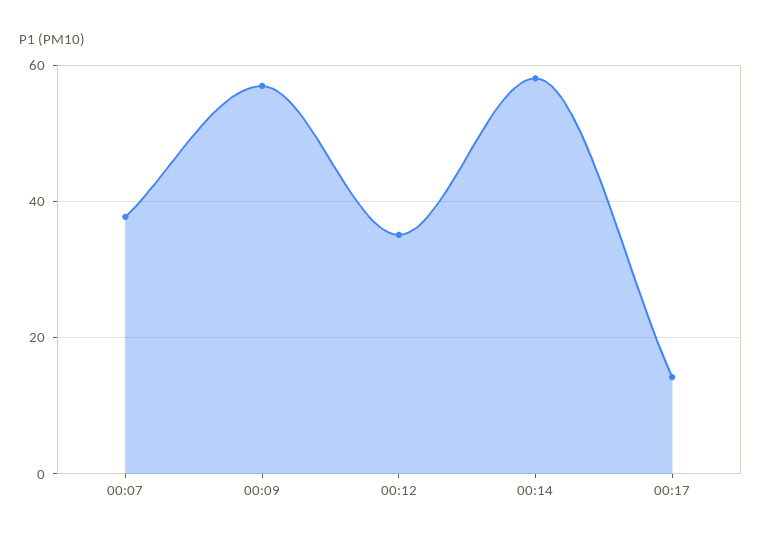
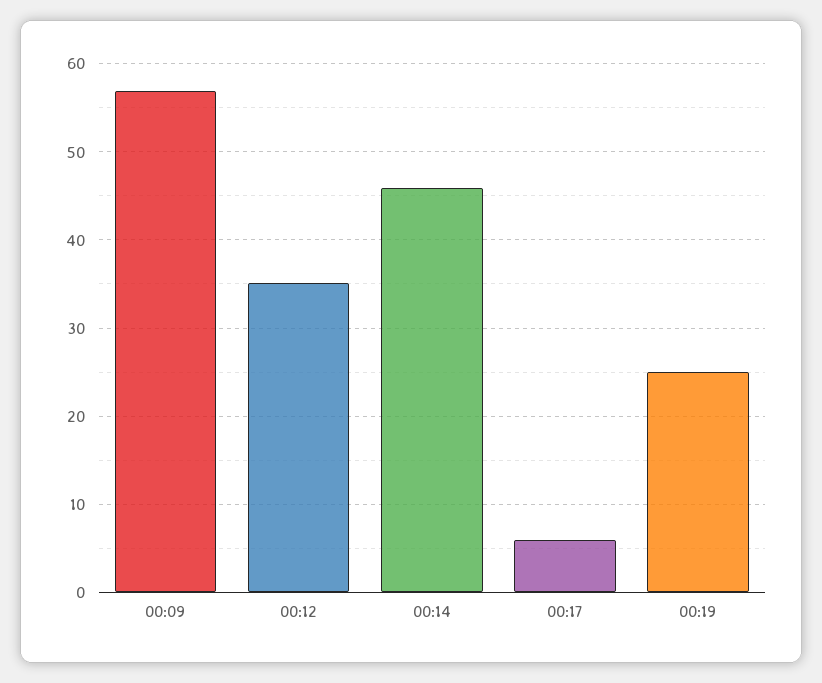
00:07: 38 -> none
00:14: 58 -> 46
00:17: 14 -> 6
00:19: none -> 25

